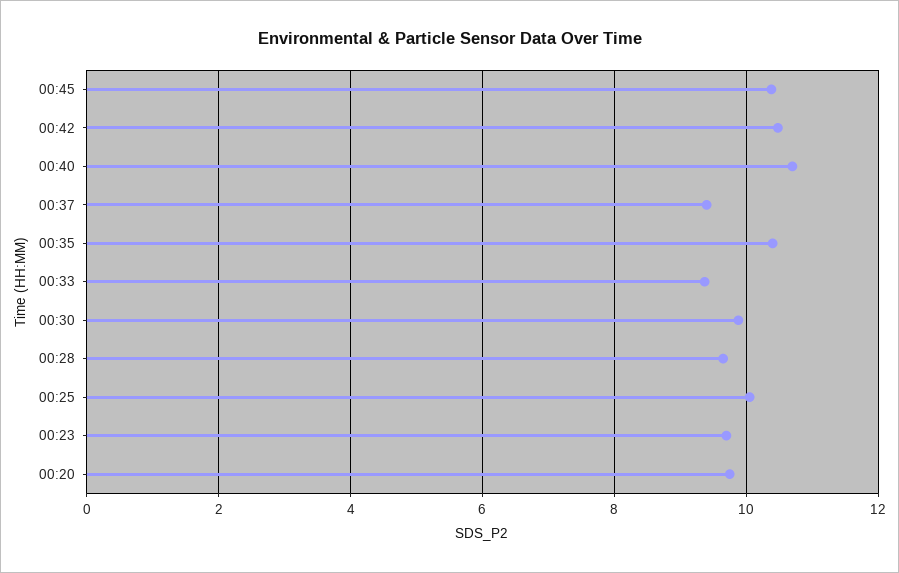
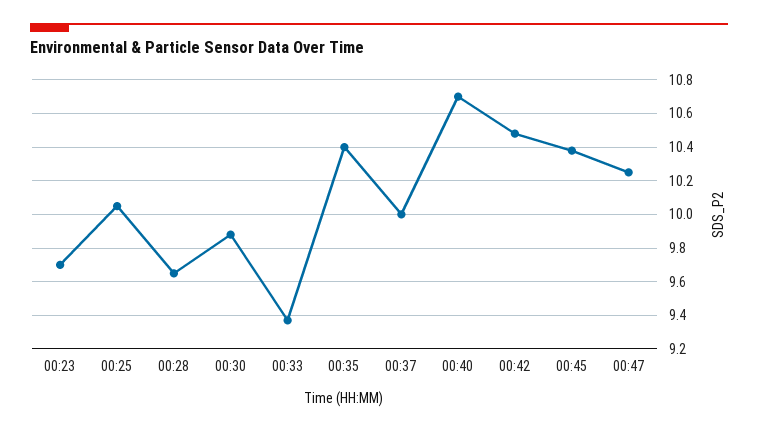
00:37: 9.4 -> 10
00:20: 9.8 -> none
00:47: none -> 10.25

